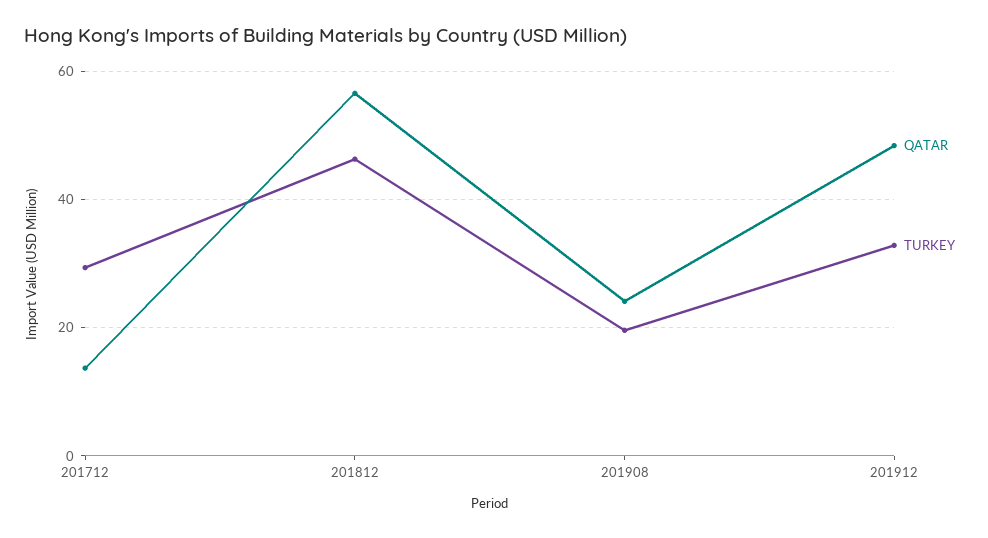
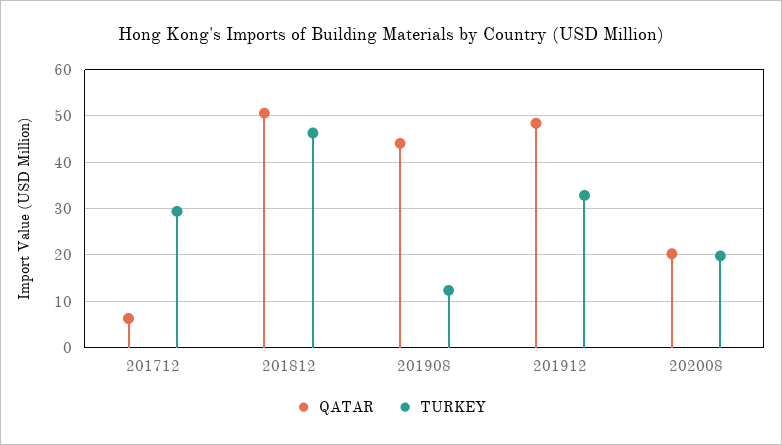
QATAR, 201712: 14 -> 6
QATAR, 201812: 56 -> 50
QATAR, 201908: 24 -> 44
TURKEY, 201908: 20 -> 12
QATAR, 202008: none -> 20
TURKEY, 202008: none -> 20

